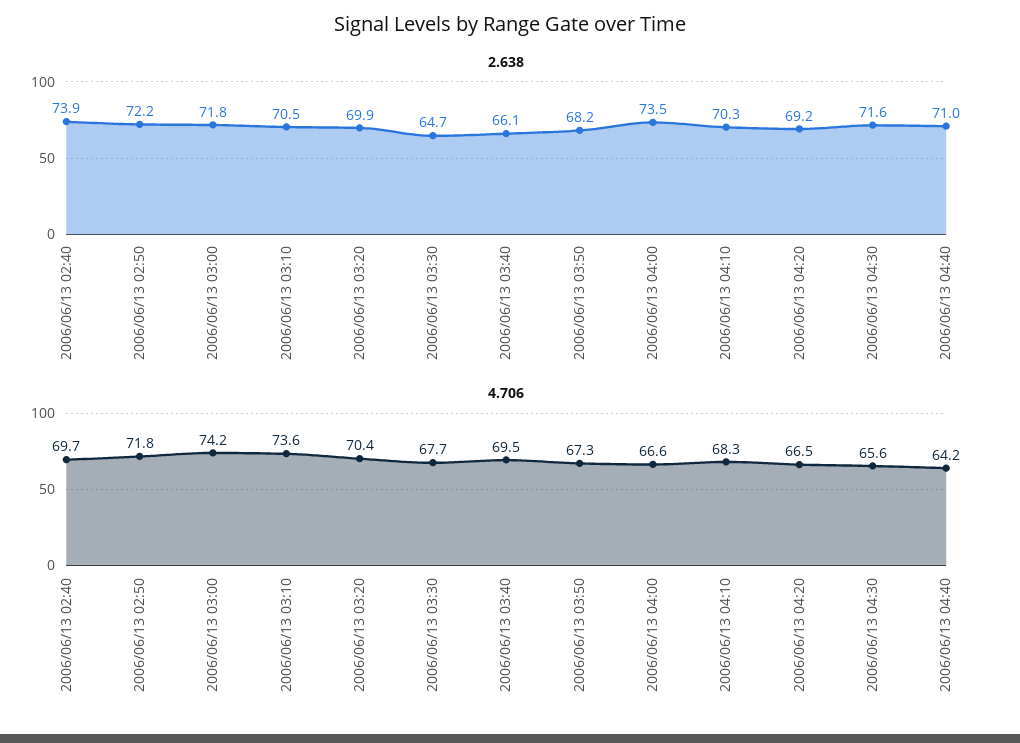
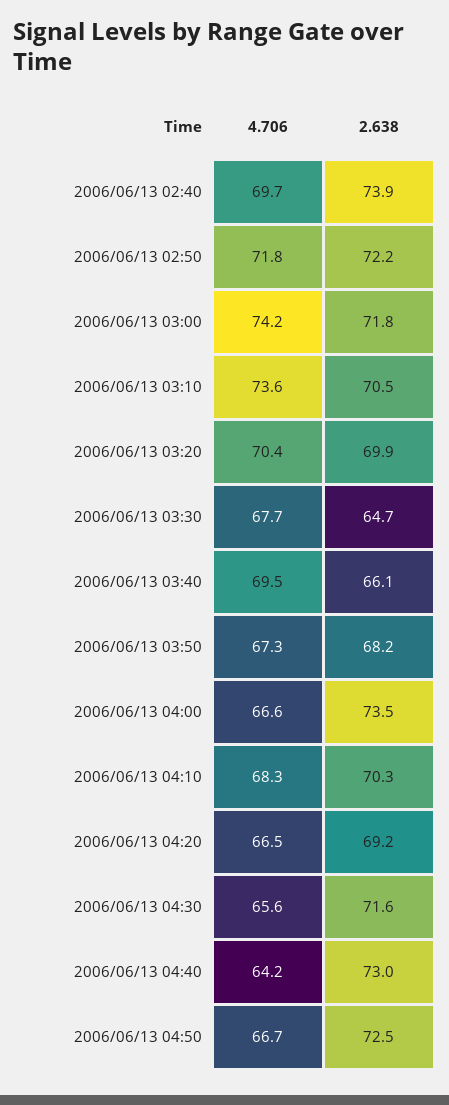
2.638, 2006/06/13 04:40: 71 -> 73
4.706, 2006/06/13 04:50: none -> 66.7
2.638, 2006/06/13 04:50: none -> 72.5

